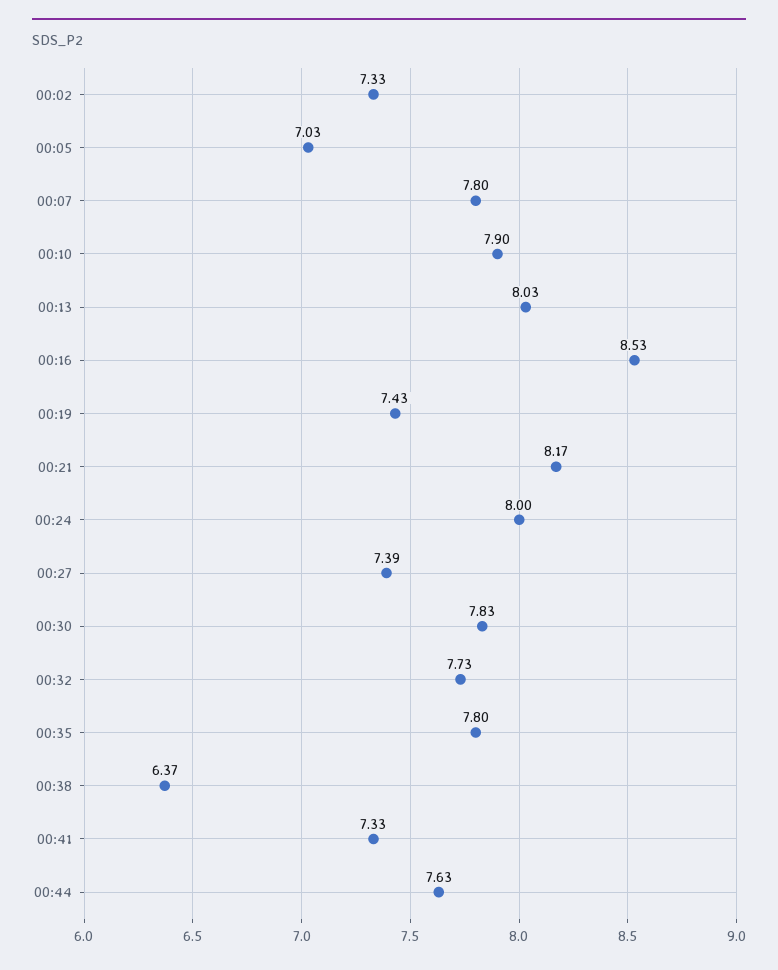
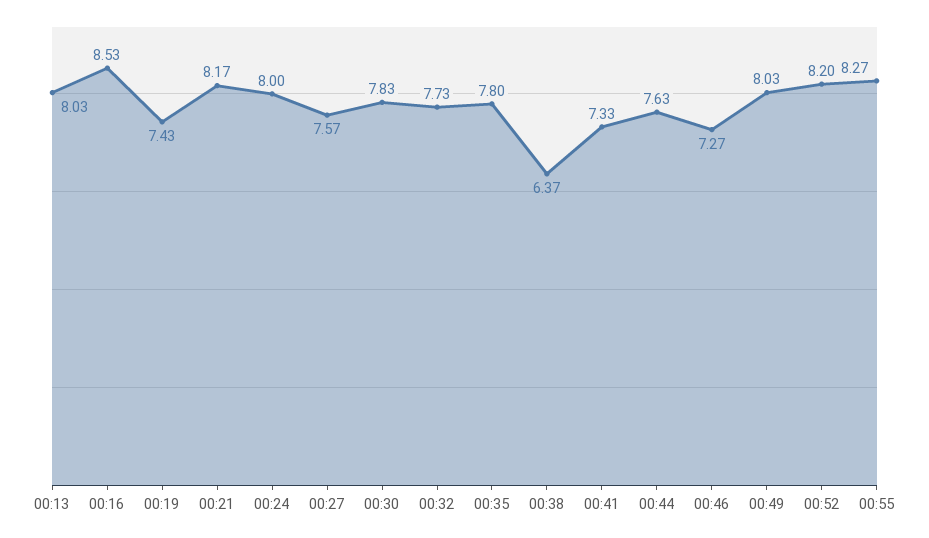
00:02: 7.33 -> none
00:05: 7.03 -> none
00:07: 7.8 -> none
00:10: 7.9 -> none
00:27: 7.39 -> 7.57
00:46: none -> 7.27
00:49: none -> 8.03
00:52: none -> 8.2
00:55: none -> 8.27

